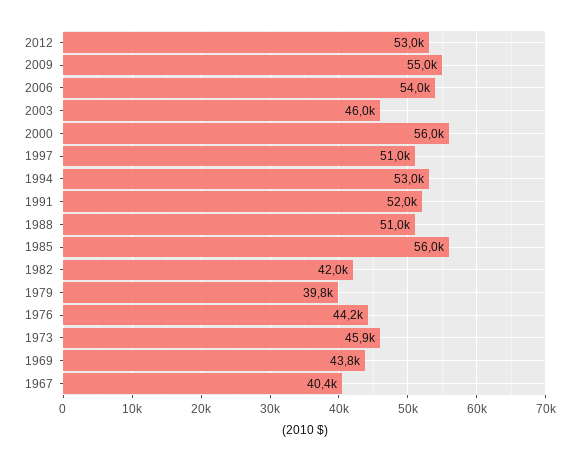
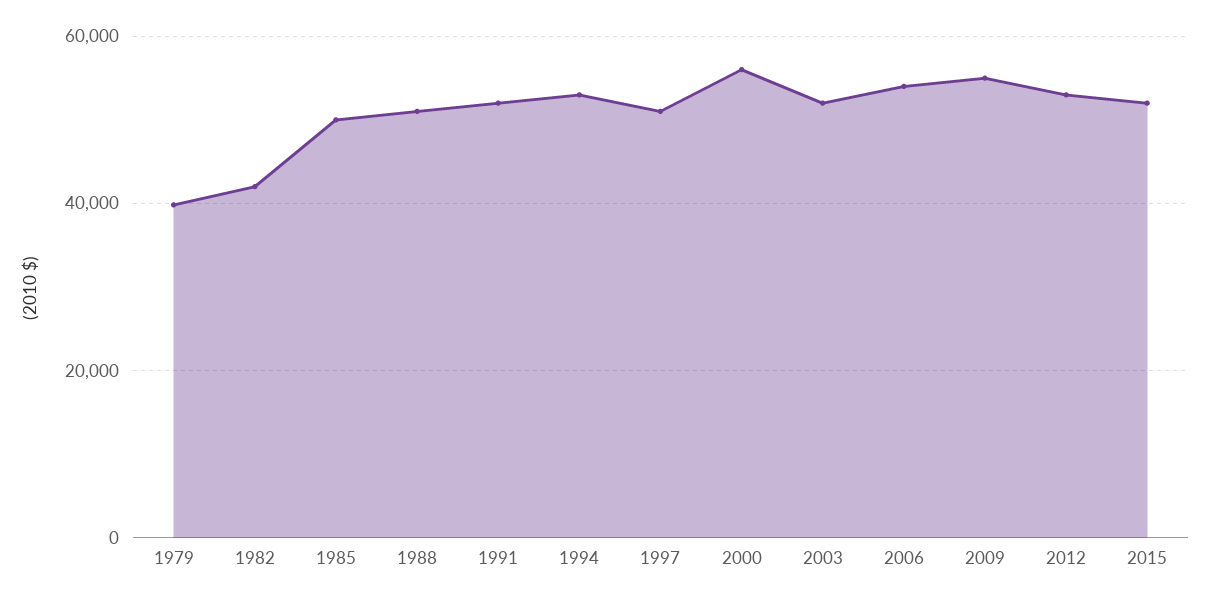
2003: 46000 -> 52000
1985: 56000 -> 50000
1976: 44200 -> none
1973: 45900 -> none
1969: 43800 -> none
1967: 40400 -> none
2015: none -> 52000

